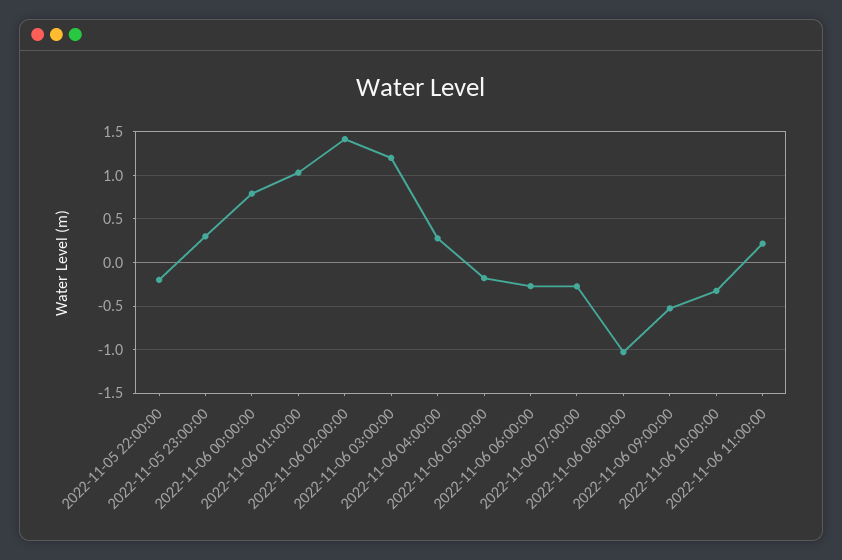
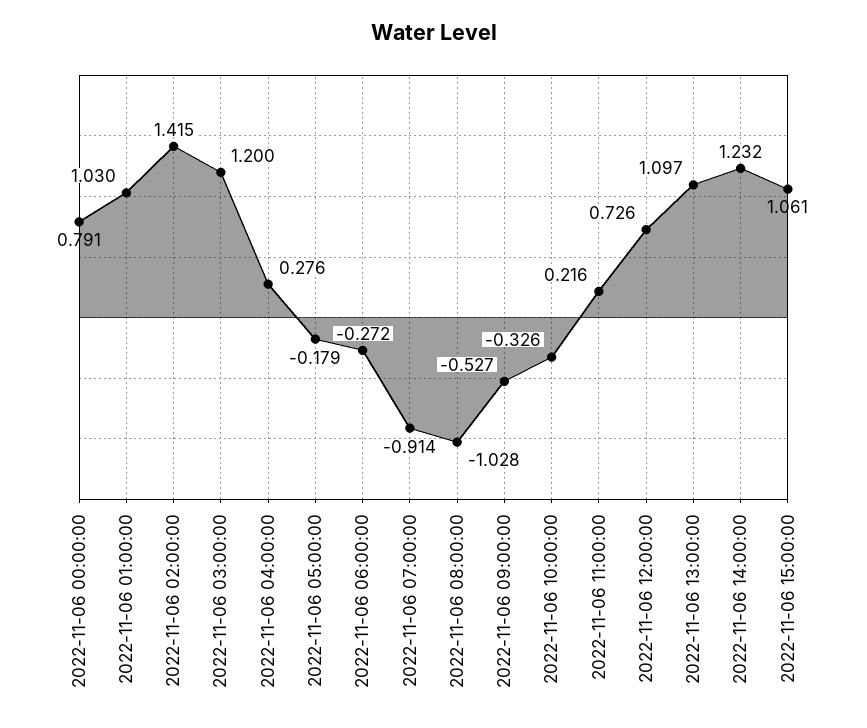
2022-11-05 22:00:00: -0.2 -> none
2022-11-05 23:00:00: 0.3 -> none
2022-11-06 07:00:00: -0.3 -> -0.914
2022-11-06 12:00:00: none -> 0.726
2022-11-06 13:00:00: none -> 1.097
2022-11-06 14:00:00: none -> 1.232
2022-11-06 15:00:00: none -> 1.061

